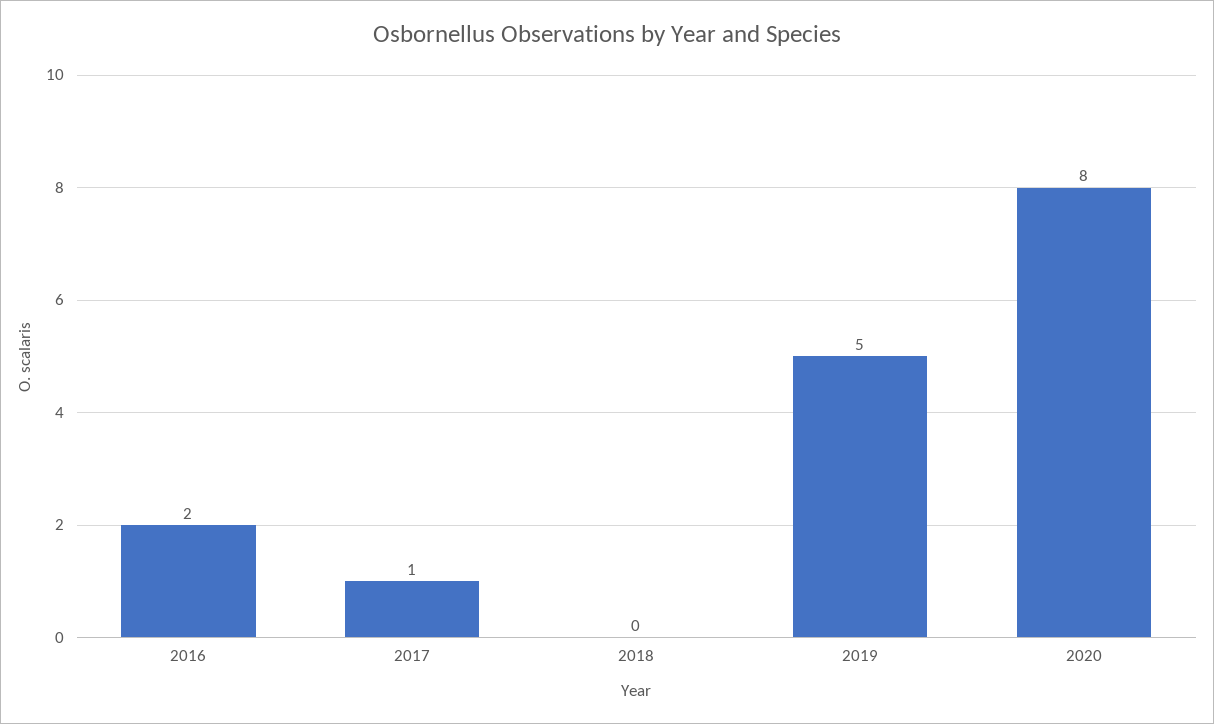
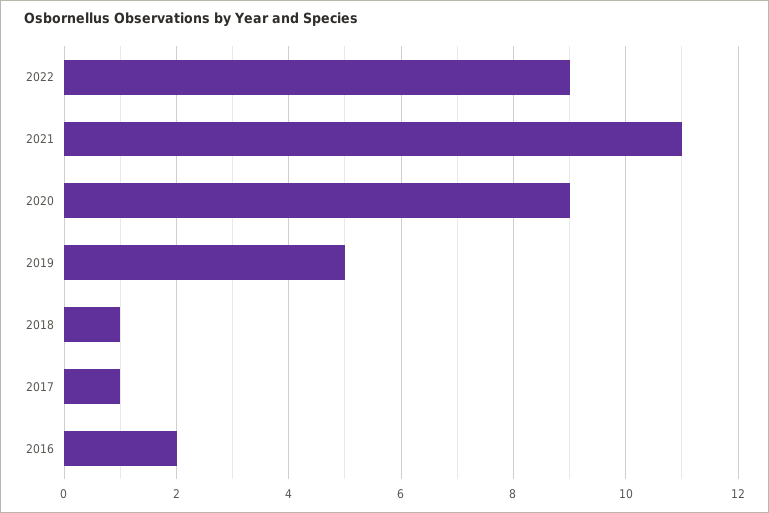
2018: 0 -> 1
2020: 8 -> 9
2022: none -> 9
2021: none -> 11

